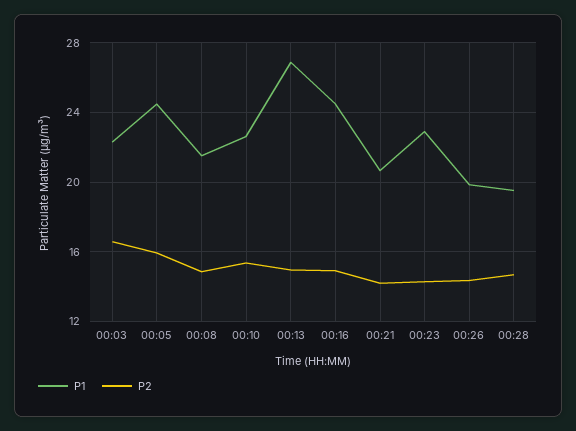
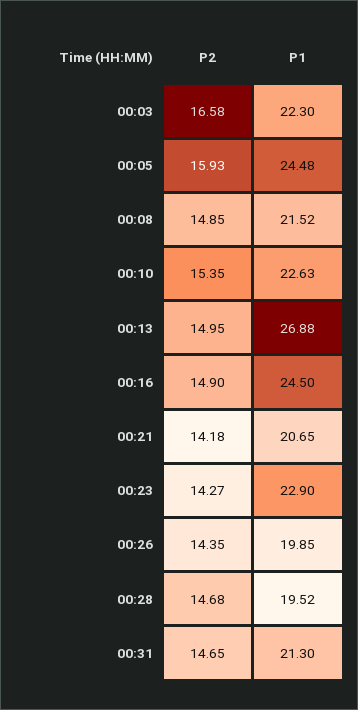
P2, 00:31: none -> 14.65
P1, 00:31: none -> 21.3

